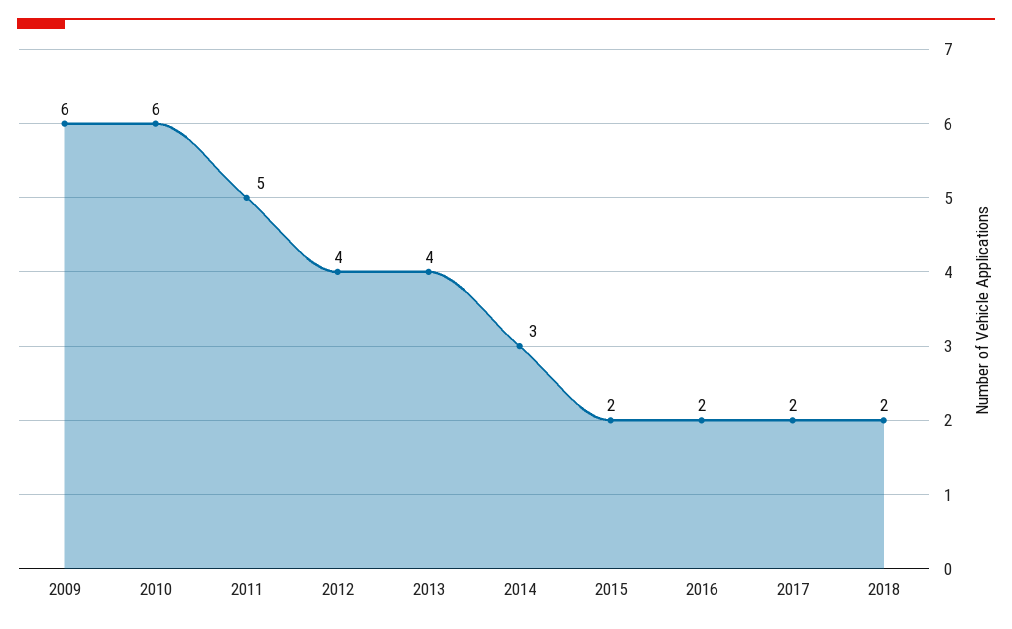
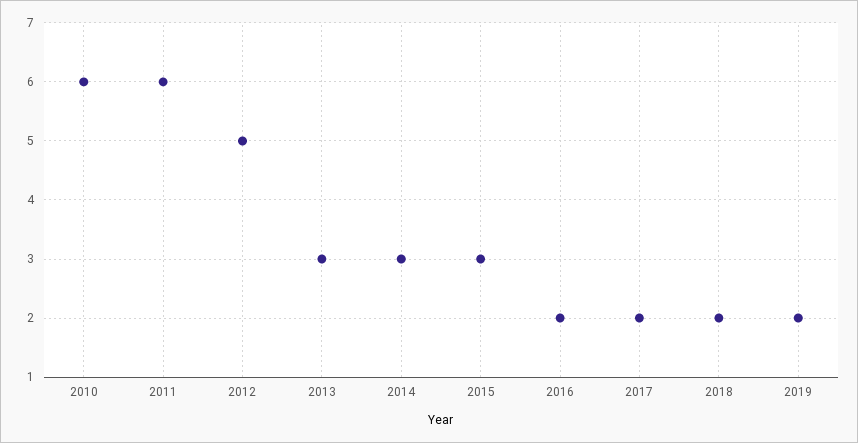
2009: 6 -> none
2011: 5 -> 6
2012: 4 -> 5
2013: 4 -> 3
2015: 2 -> 3
2019: none -> 2

